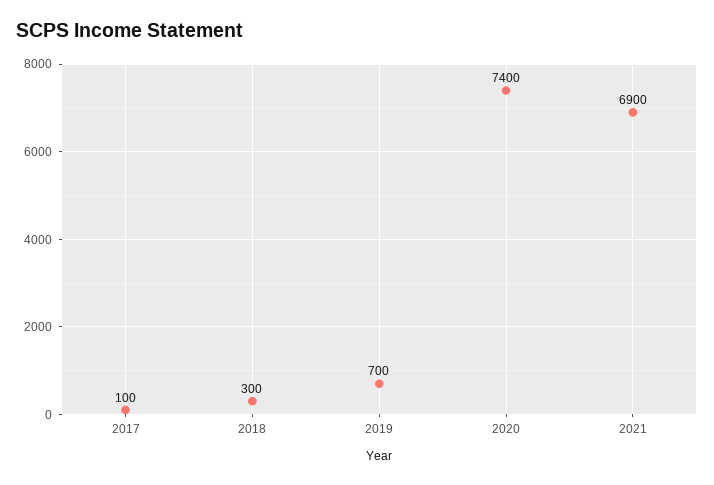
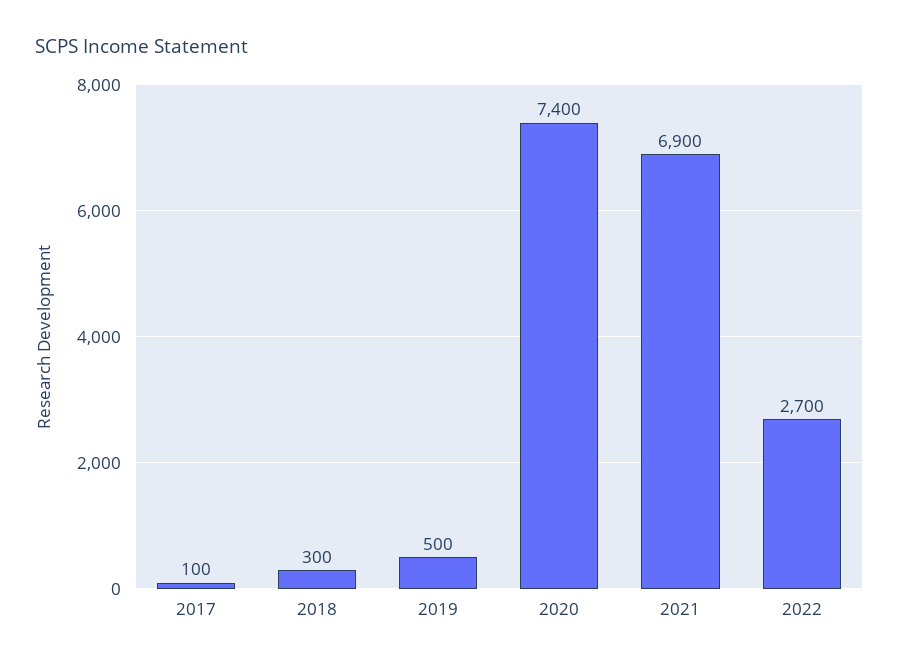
2019: 700 -> 500
2022: none -> 2700

